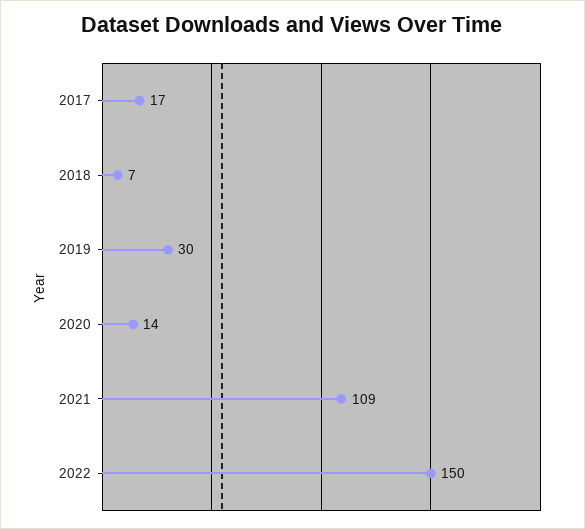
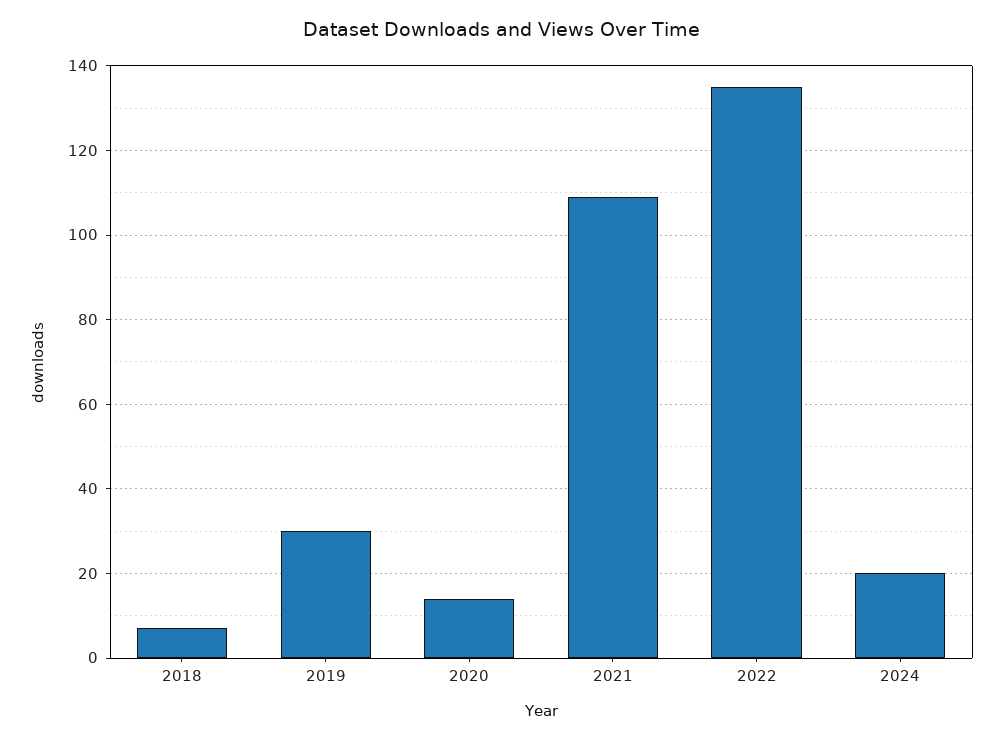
2017: 17 -> none
2022: 150 -> 135
2024: none -> 20

